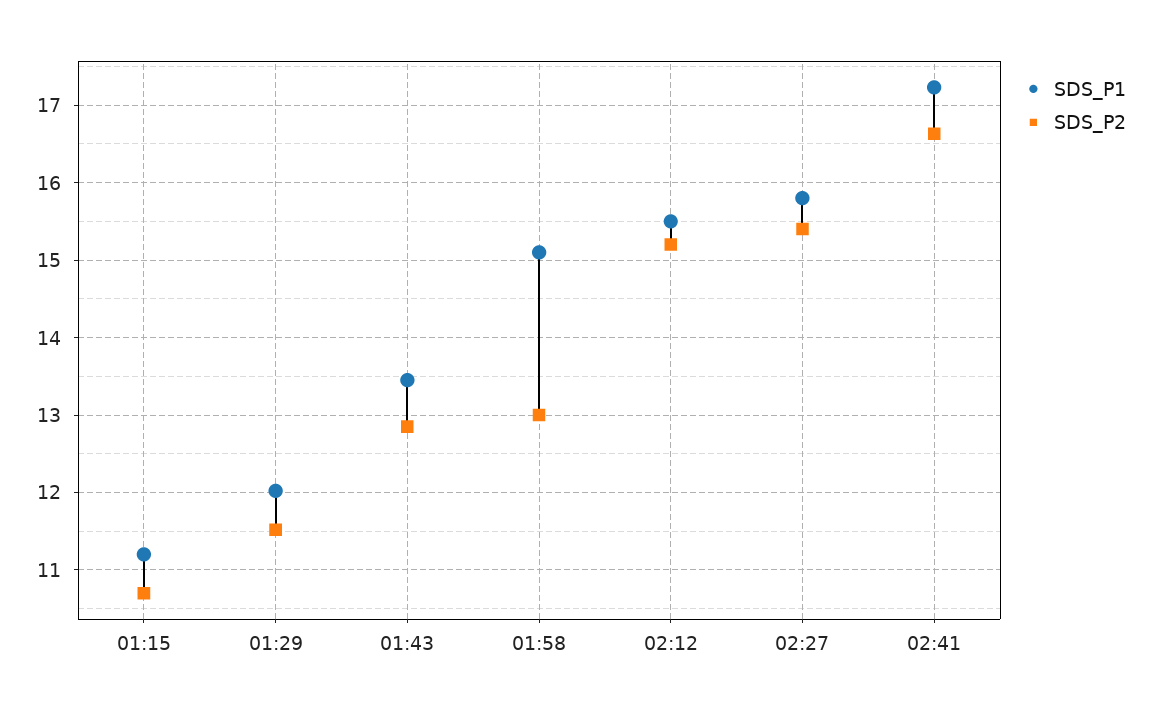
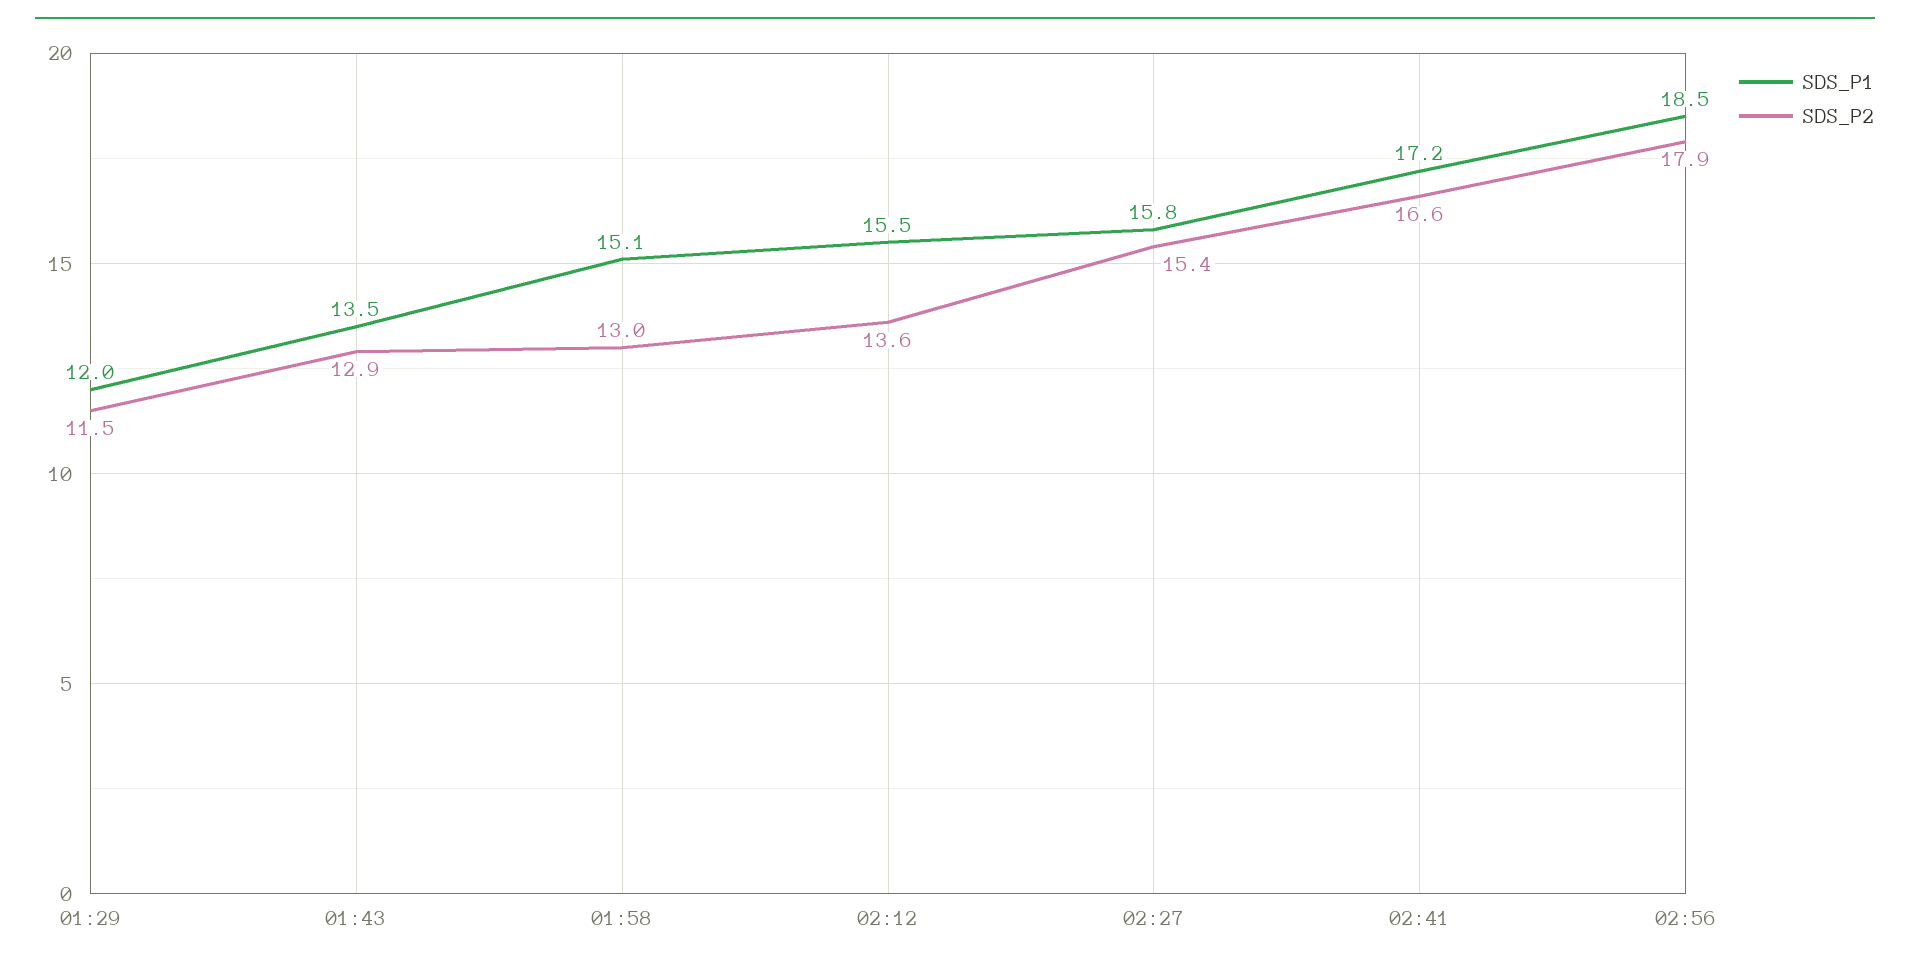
SDS_P1, 01:15: 11.2 -> none
SDS_P2, 01:15: 10.7 -> none
SDS_P2, 02:12: 15.2 -> 13.6
SDS_P1, 02:56: none -> 18.5
SDS_P2, 02:56: none -> 17.9

